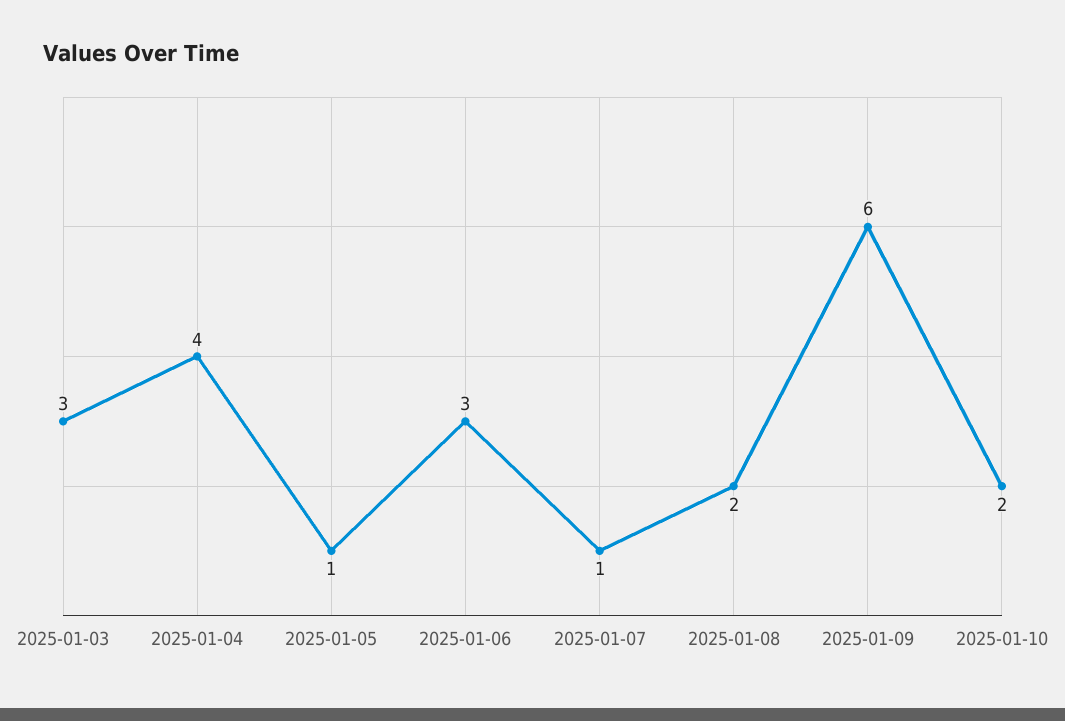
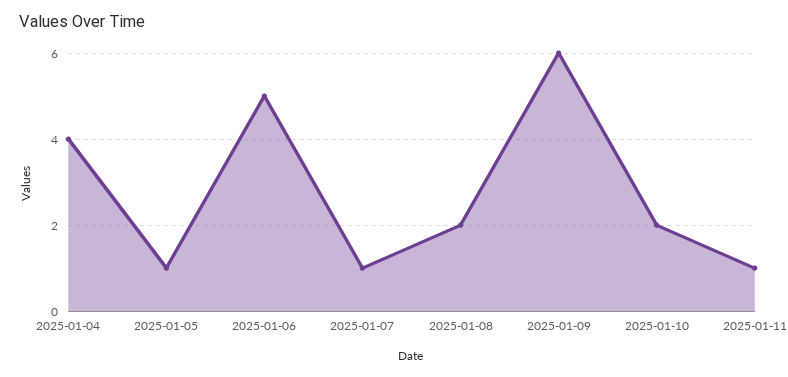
2025-01-03: 3 -> none
2025-01-06: 3 -> 5
2025-01-11: none -> 1

